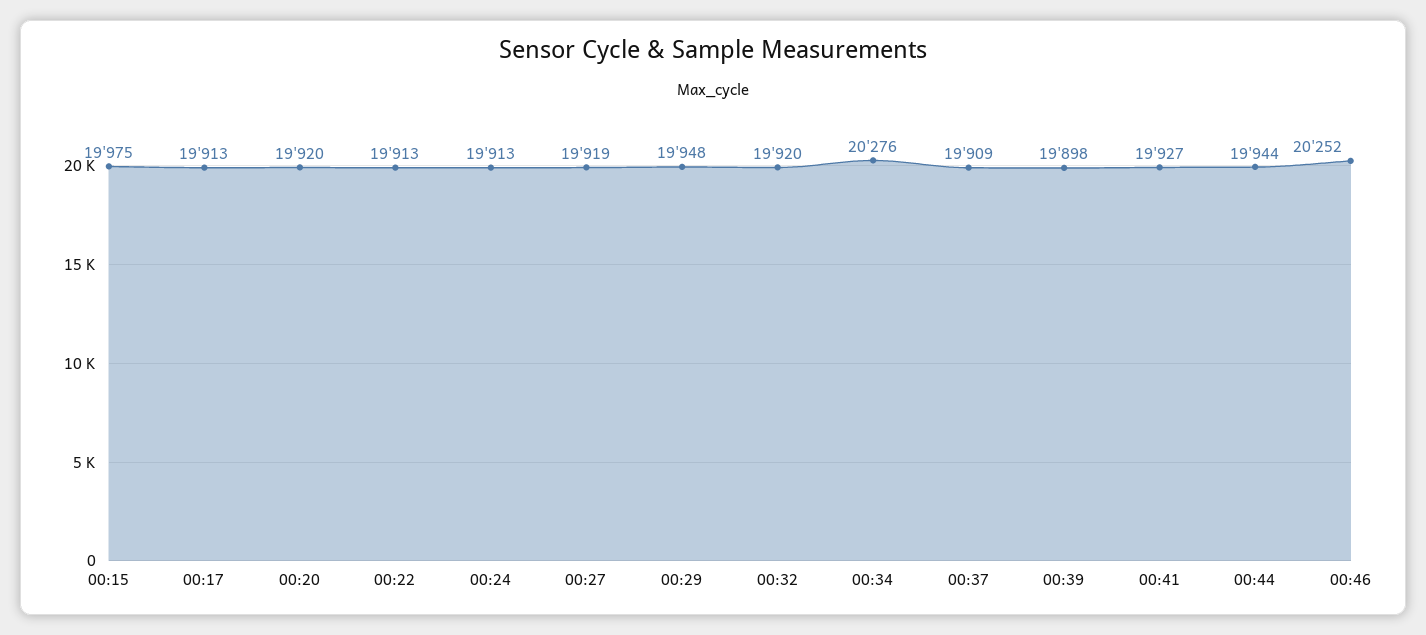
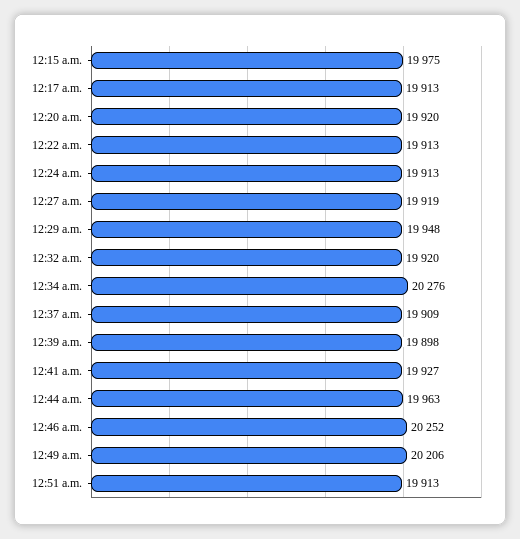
00:44: 19944 -> 19963
12:49 a.m.: none -> 20206
12:51 a.m.: none -> 19913

